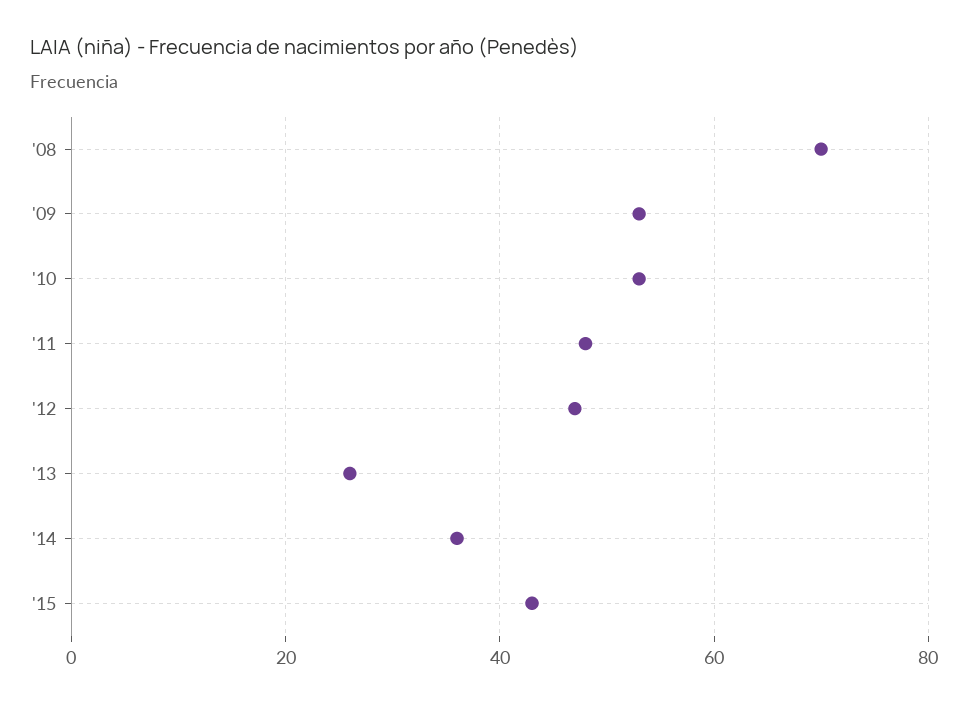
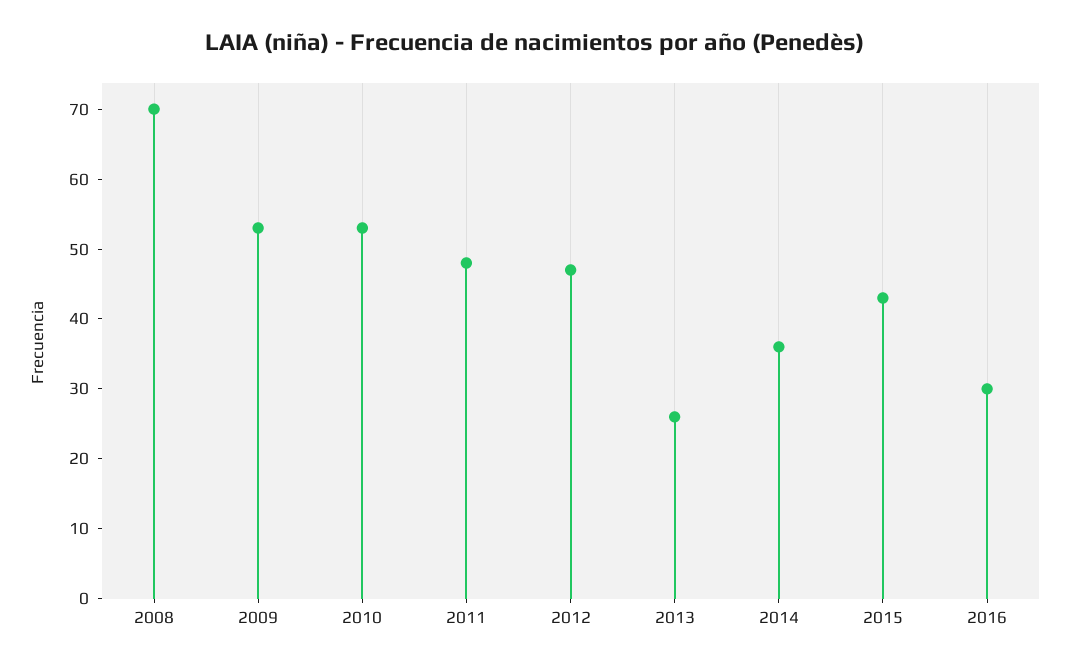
2016: none -> 30

